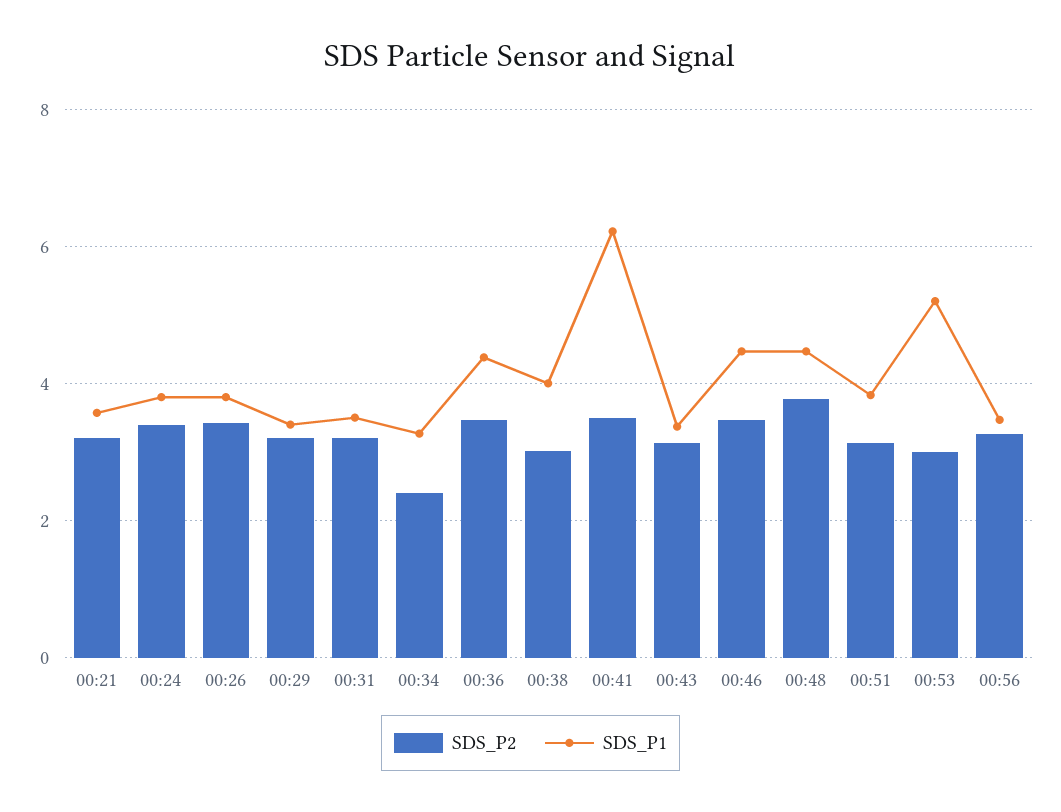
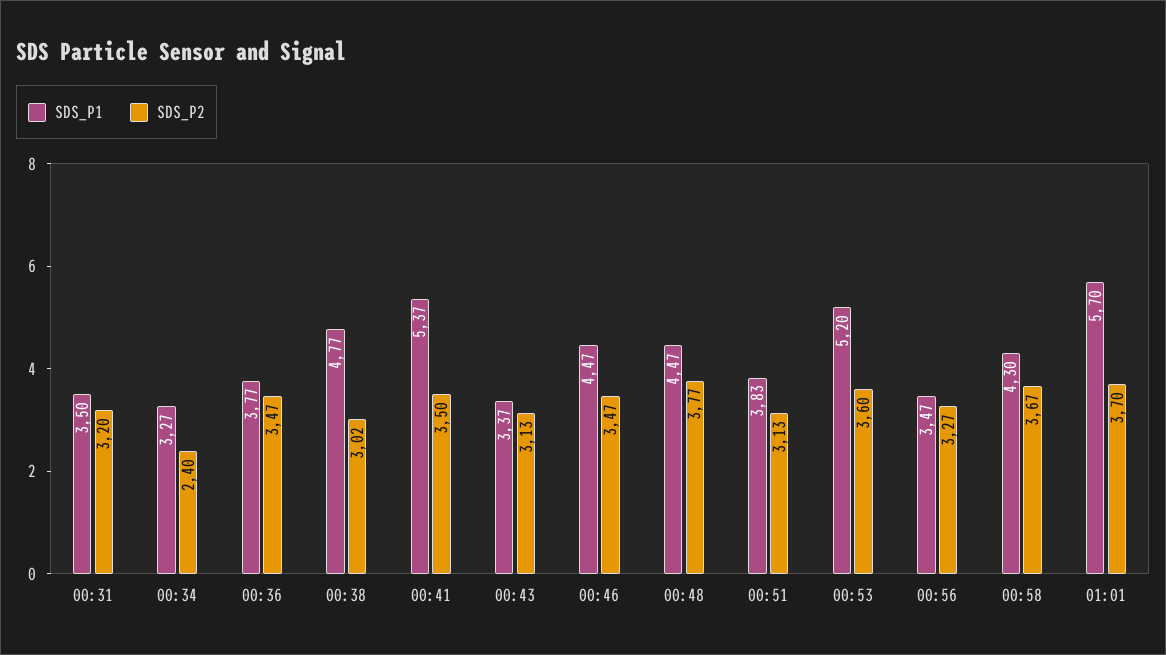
SDS_P2, 00:21: 3.2 -> none
SDS_P1, 00:21: 3.6 -> none
SDS_P2, 00:24: 3.4 -> none
SDS_P1, 00:24: 3.8 -> none
SDS_P2, 00:26: 3.4 -> none
SDS_P1, 00:26: 3.8 -> none
SDS_P2, 00:29: 3.2 -> none
SDS_P1, 00:29: 3.4 -> none
SDS_P1, 00:36: 4.4 -> 3.77
SDS_P1, 00:38: 4 -> 4.77
SDS_P1, 00:41: 6.2 -> 5.37
SDS_P2, 00:53: 3 -> 3.6
SDS_P1, 00:58: none -> 4.3
SDS_P2, 00:58: none -> 3.67
SDS_P1, 01:01: none -> 5.7
SDS_P2, 01:01: none -> 3.7

